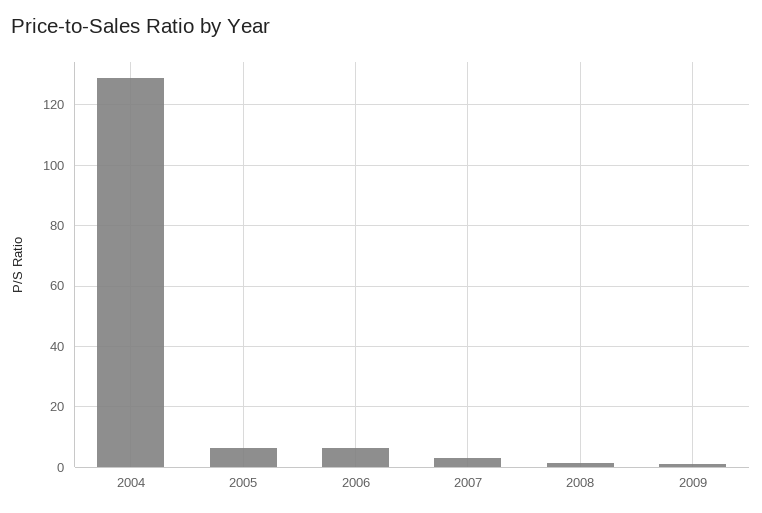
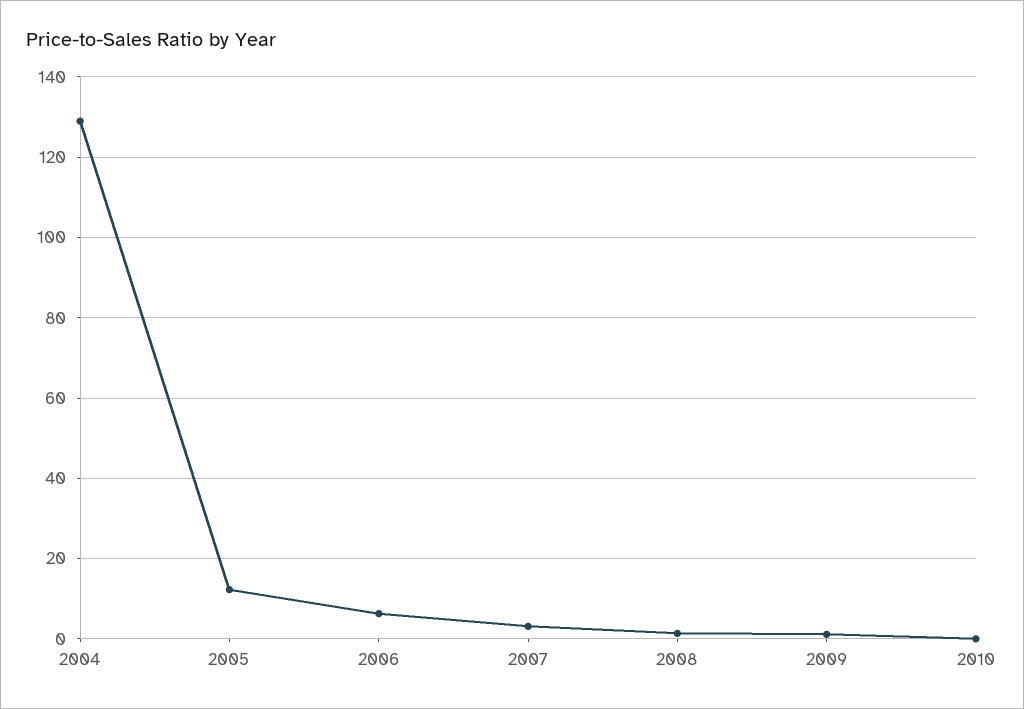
2005: 6 -> 12
2010: none -> 0

